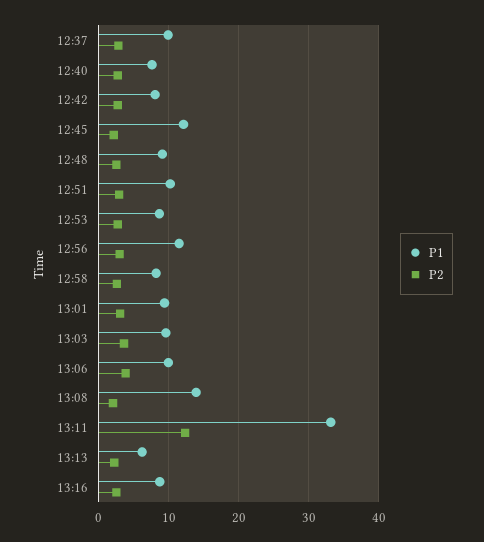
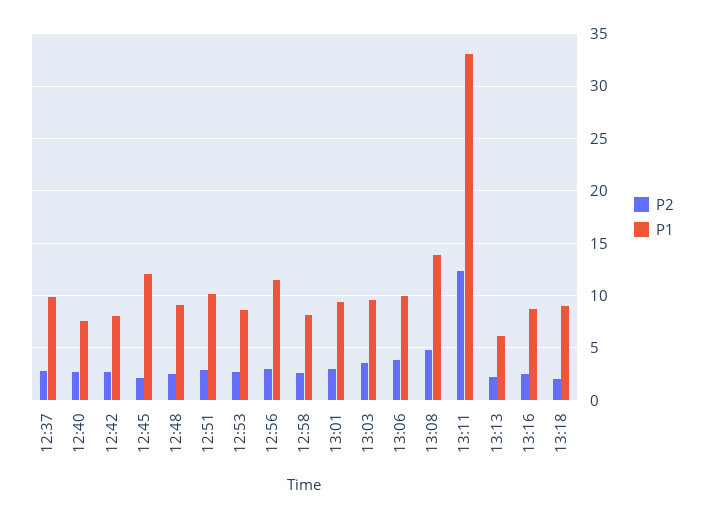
P2, 13:08: 2 -> 5
P2, 13:18: none -> 2
P1, 13:18: none -> 9

